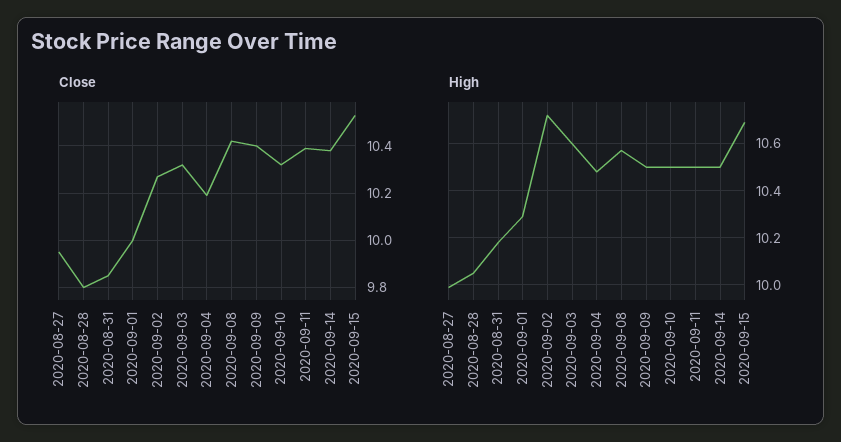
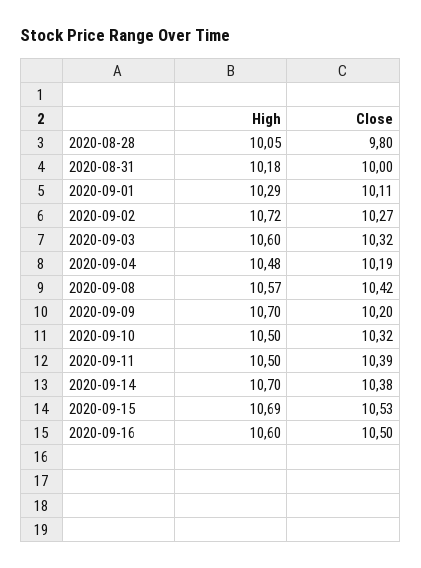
Close, 2020-08-27: 9.95 -> none
Close, 2020-08-31: 9.85 -> 10
Close, 2020-09-01: 10 -> 10.11
Close, 2020-09-09: 10.4 -> 10.2
High, 2020-08-27: 10 -> none
High, 2020-09-09: 10.5 -> 10.7
High, 2020-09-14: 10.5 -> 10.7
High, 2020-09-16: none -> 10.6
Close, 2020-09-16: none -> 10.5

